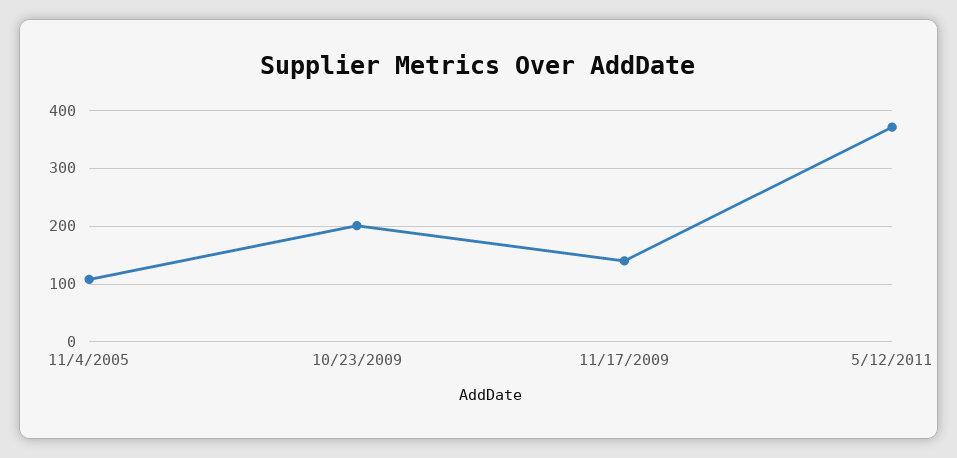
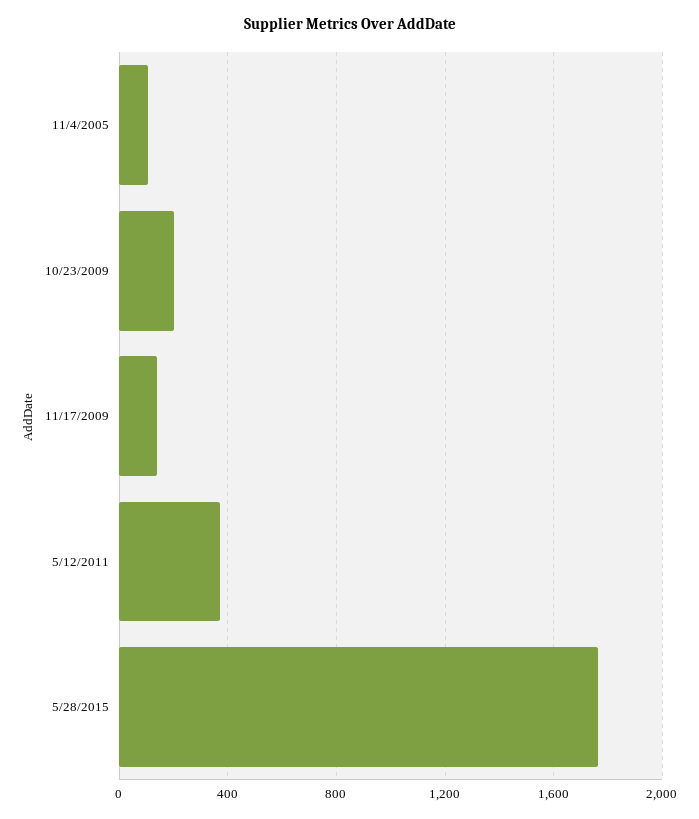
5/28/2015: none -> 1750

